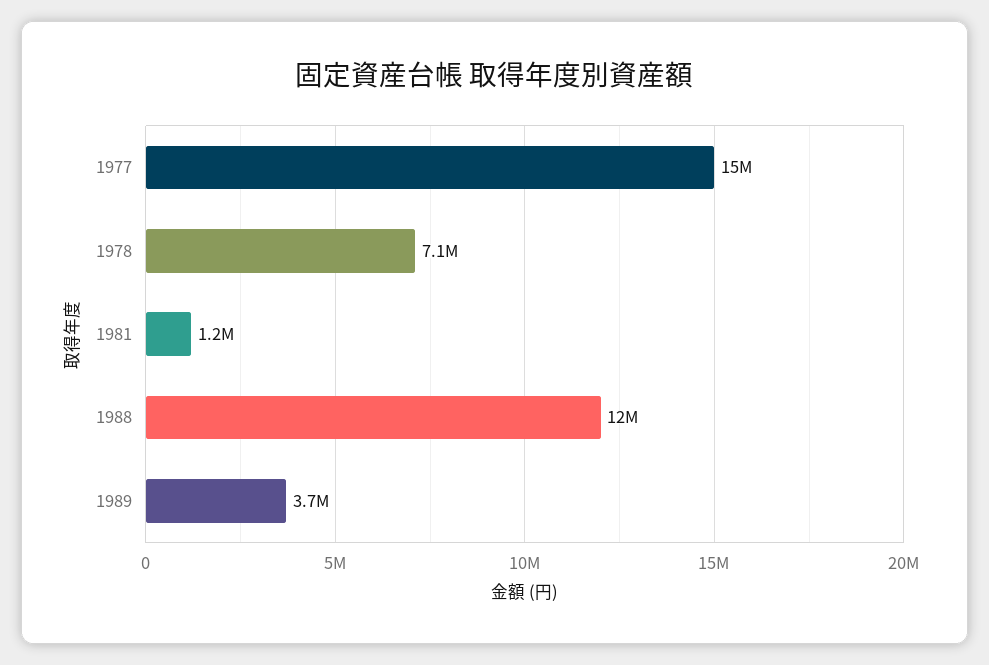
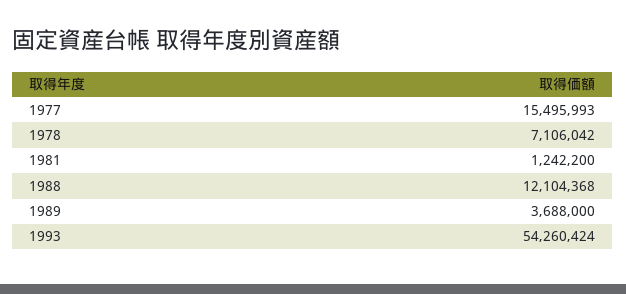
1993: none -> 54260424

